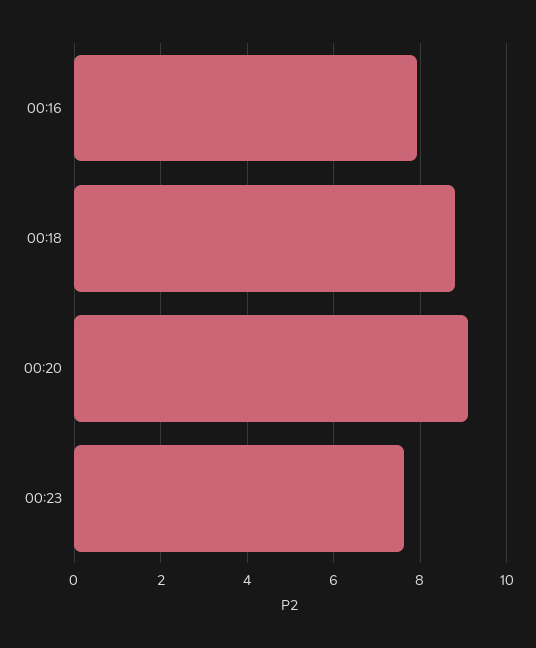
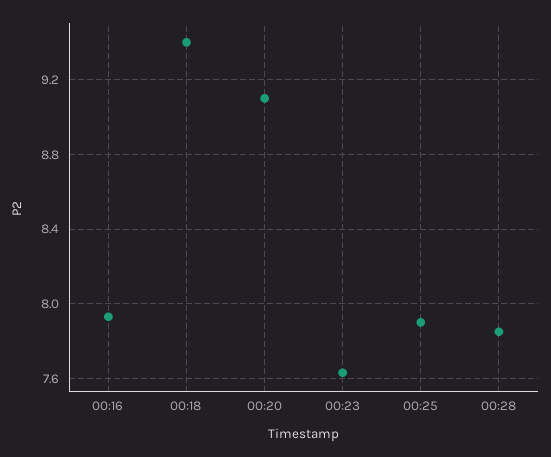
00:18: 8.8 -> 9.4
00:25: none -> 7.9
00:28: none -> 7.85

